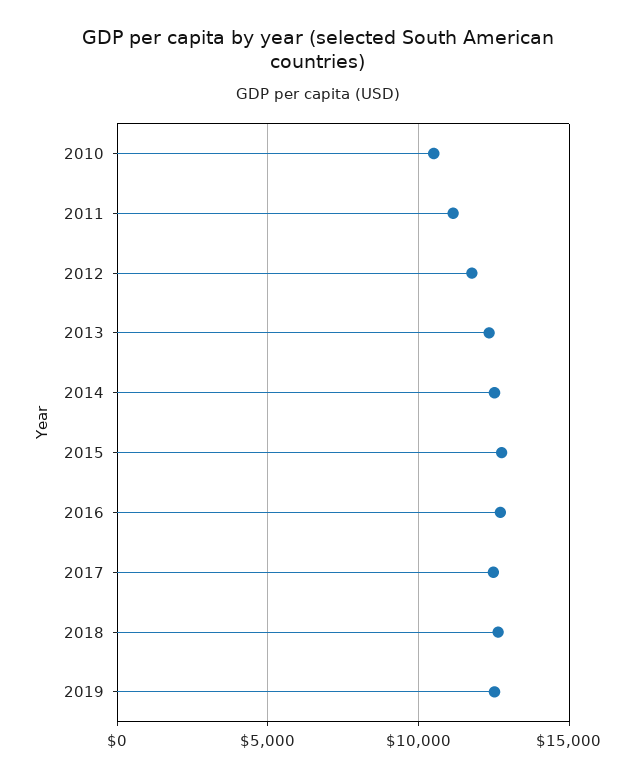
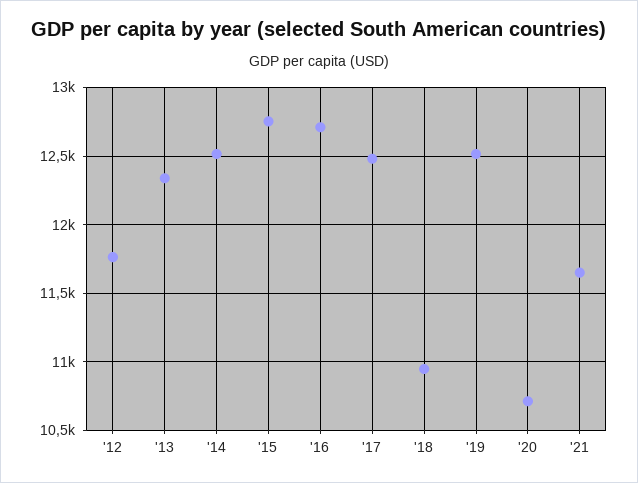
2010: 10500 -> none
2011: 11000 -> none
2018: 12500 -> 10950
'20: none -> 10700
'21: none -> 11650

